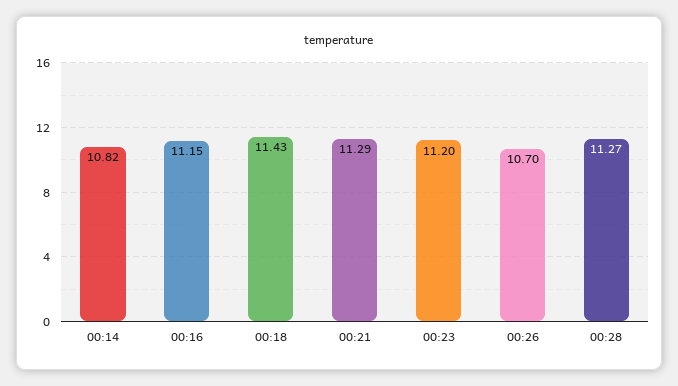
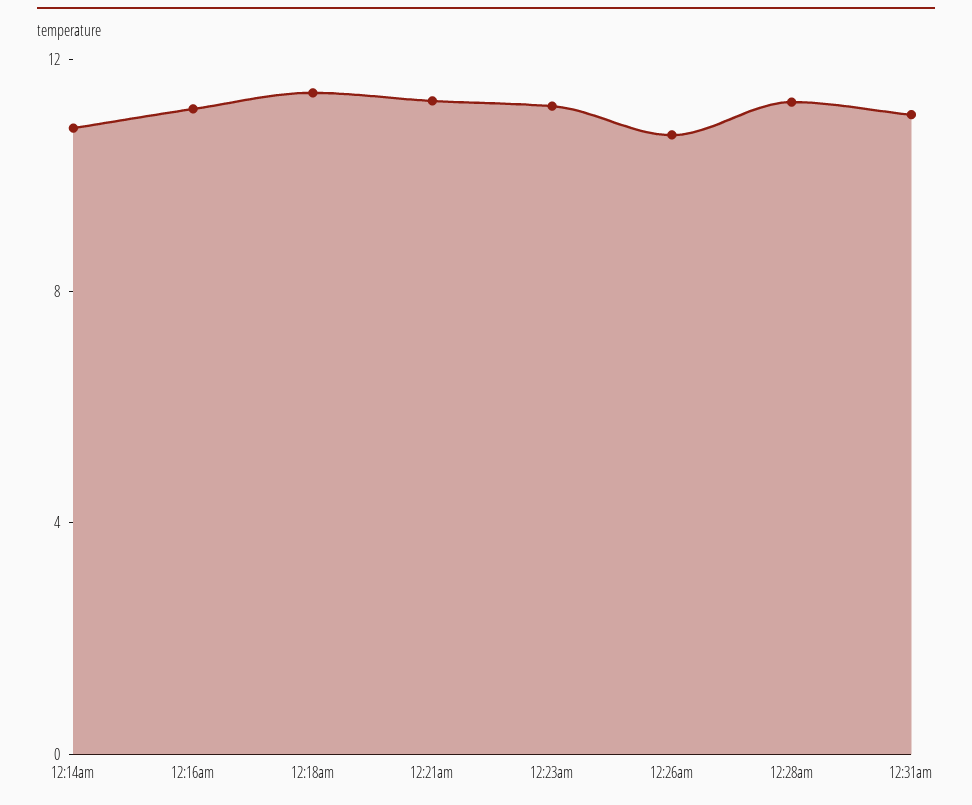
12:31am: none -> 11

